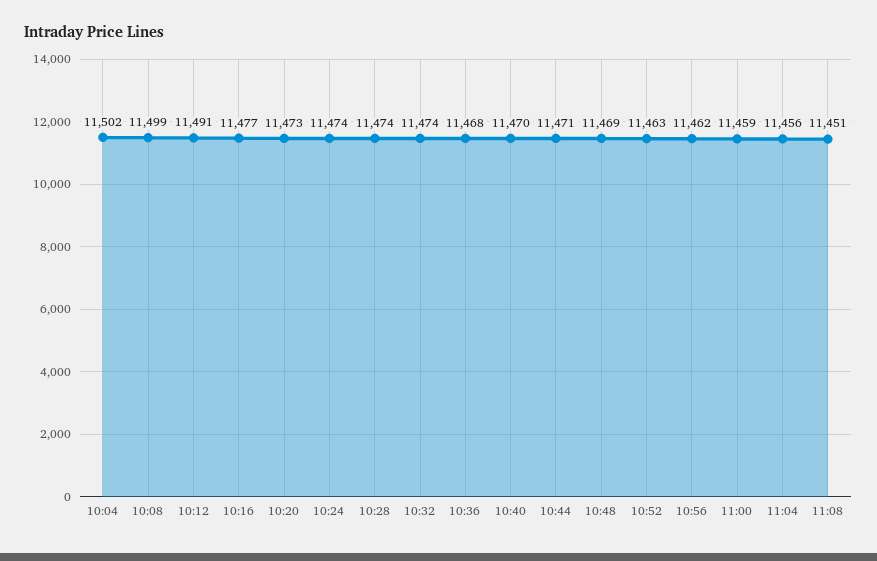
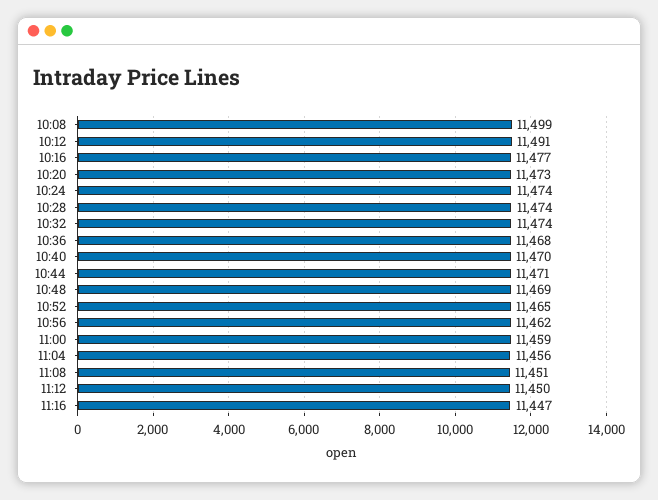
10:04: 11502 -> none
10:52: 11463 -> 11465
11:12: none -> 11450
11:16: none -> 11447

